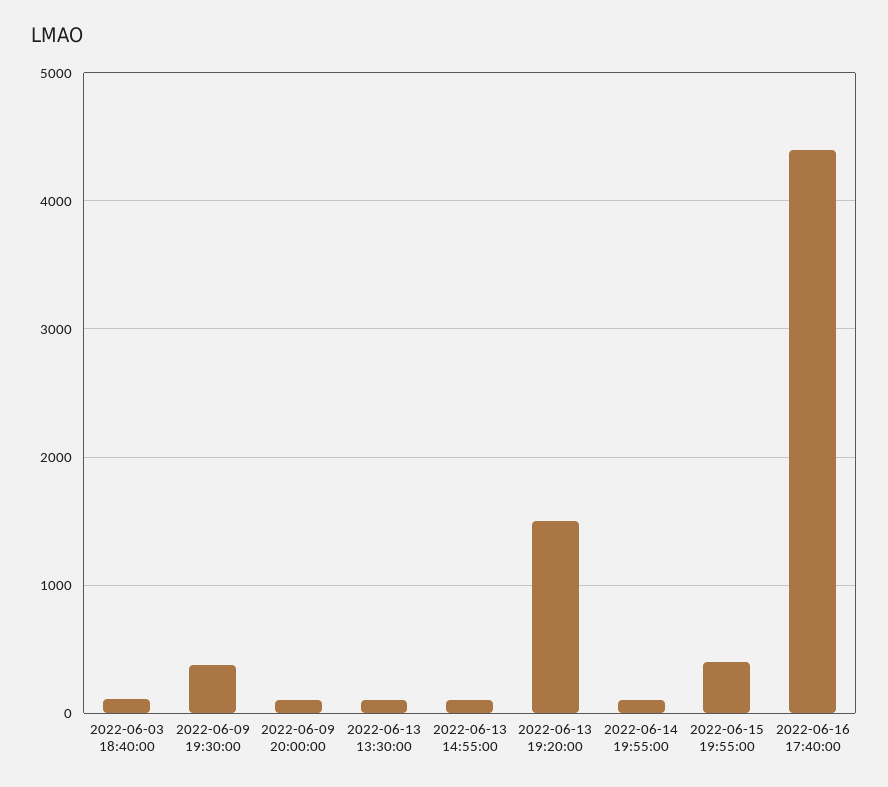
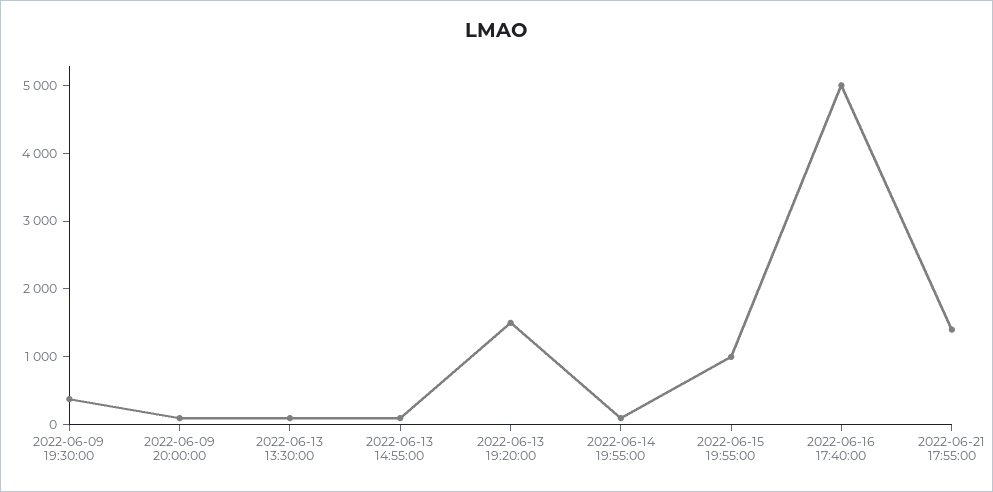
2022-06-03 18:40:00: 100 -> none
2022-06-15 19:55:00: 400 -> 1000
2022-06-16 17:40:00: 4400 -> 5000
2022-06-21 17:55:00: none -> 1400

